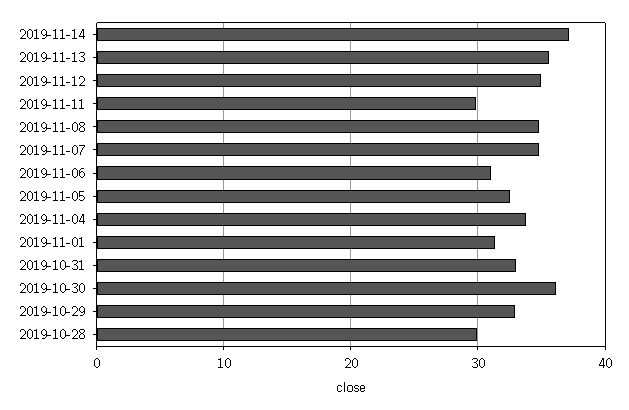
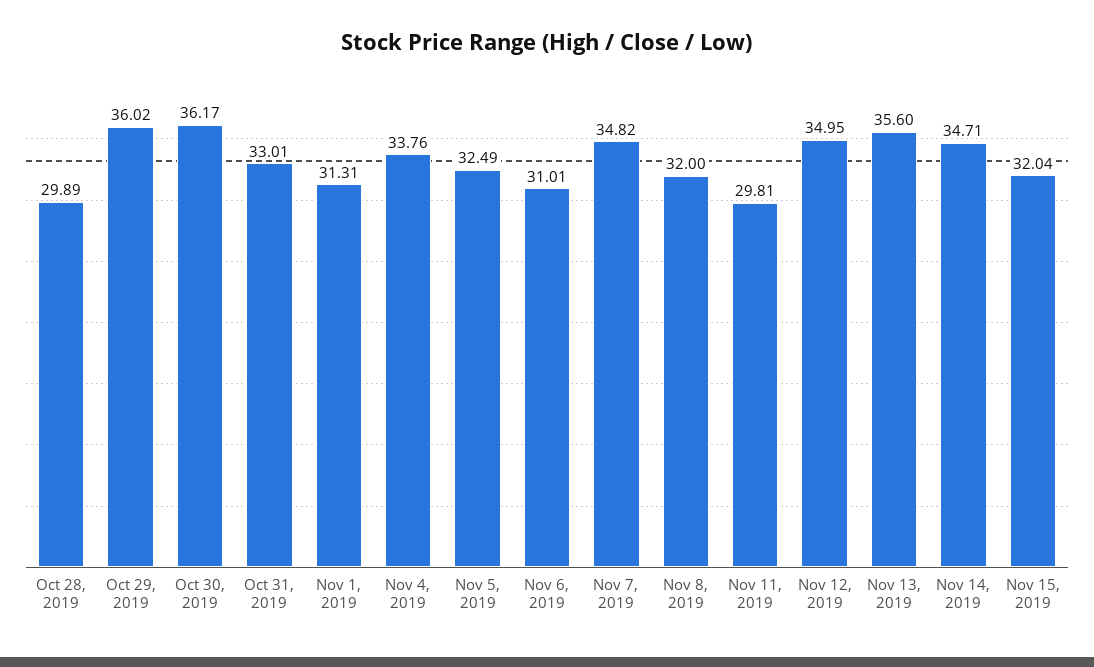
2019-11-14: 37 -> 34.71
2019-11-08: 35 -> 32
2019-10-29: 33 -> 36.02
Nov 15, 2019: none -> 32.04

